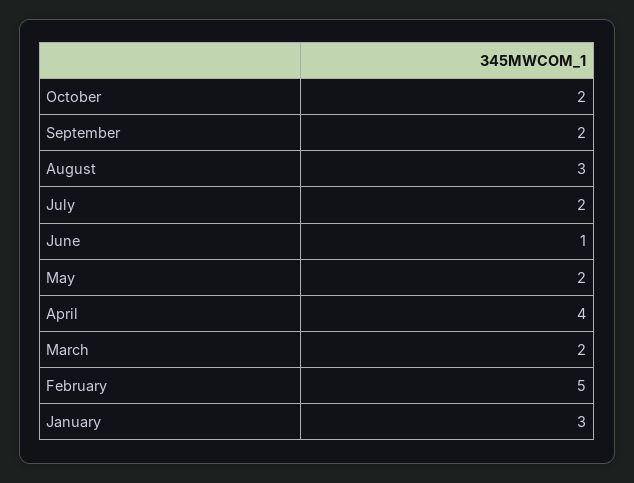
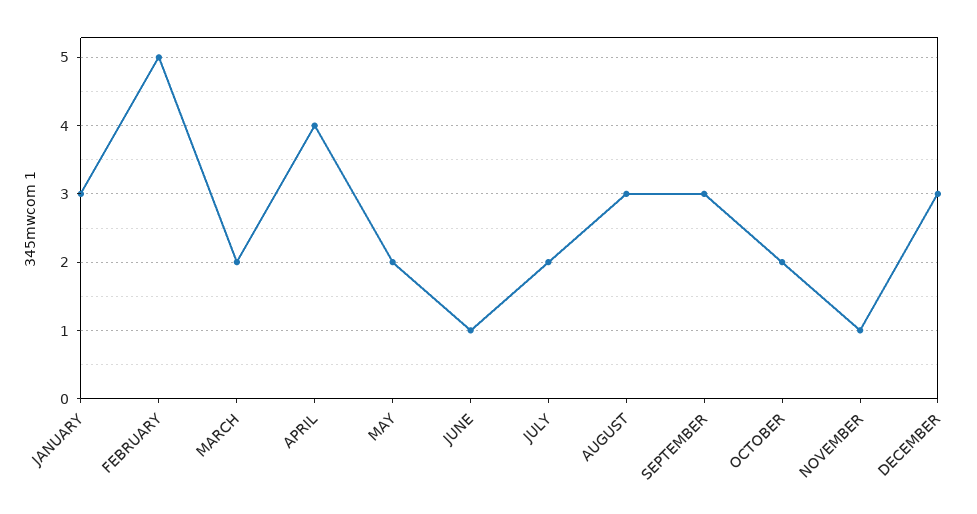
September: 2 -> 3
NOVEMBER: none -> 1
DECEMBER: none -> 3

